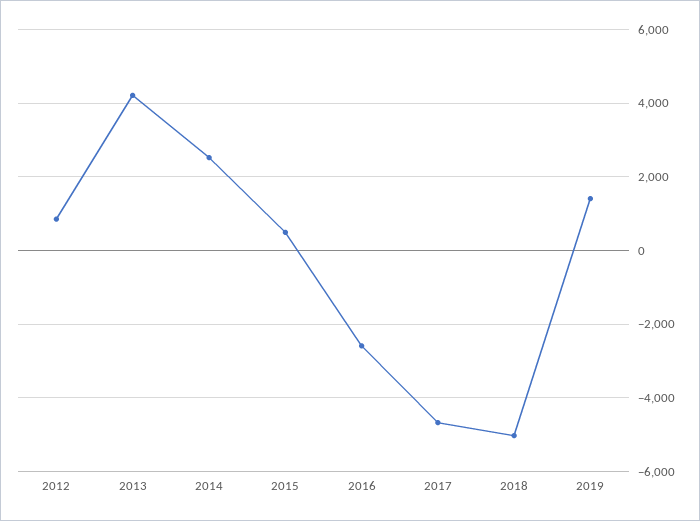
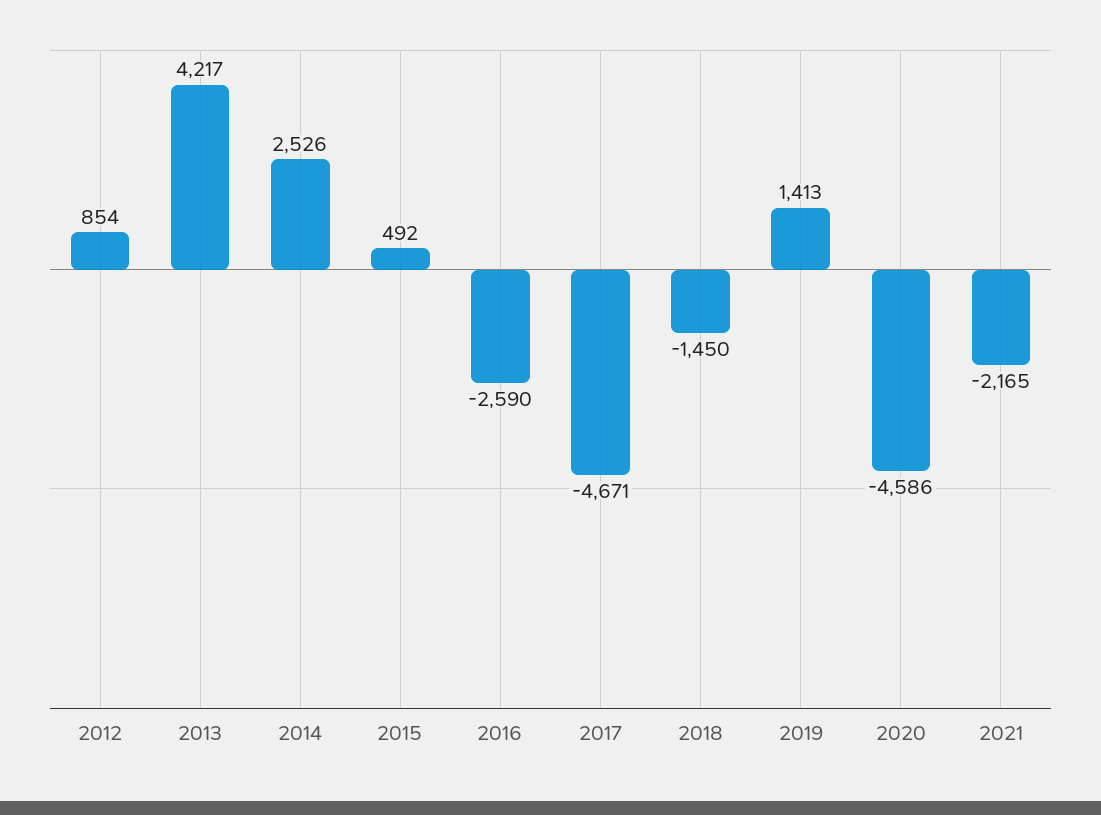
2018: -5000 -> -1450
2020: none -> -4586
2021: none -> -2165

